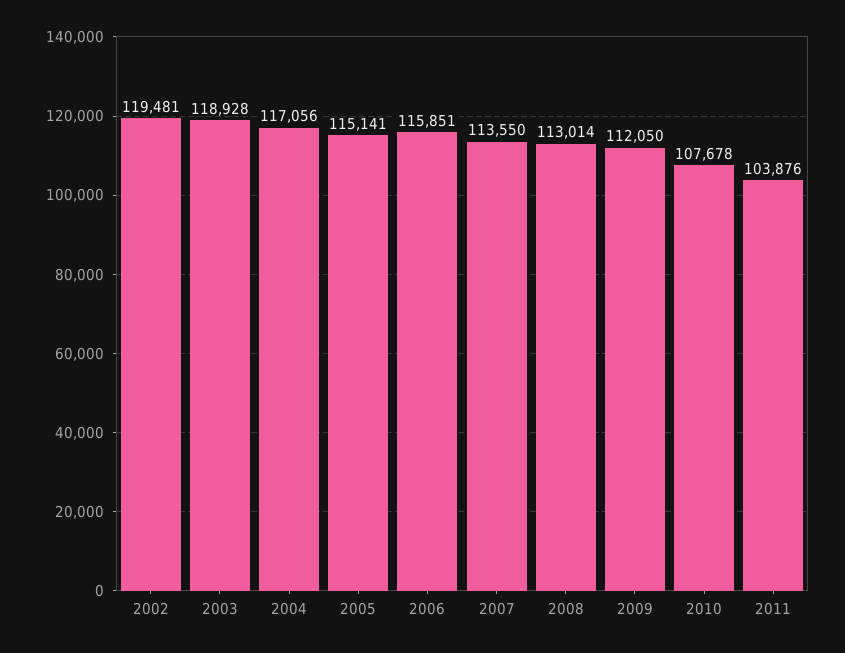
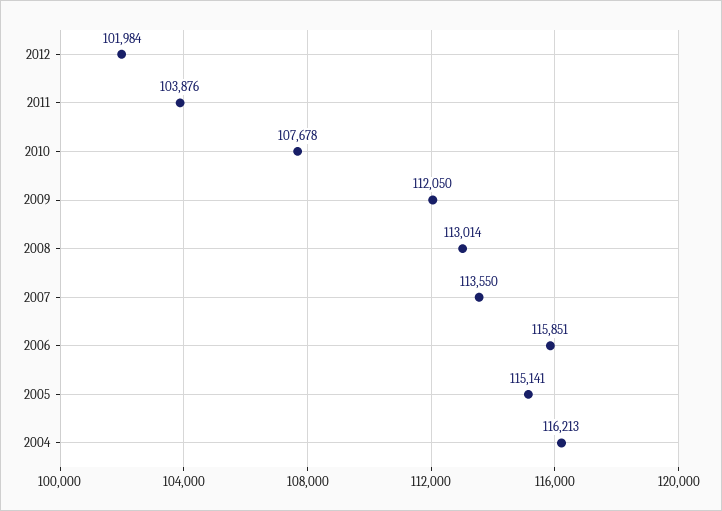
2002: 119481 -> none
2003: 118928 -> none
2004: 117056 -> 116213
2012: none -> 101984

